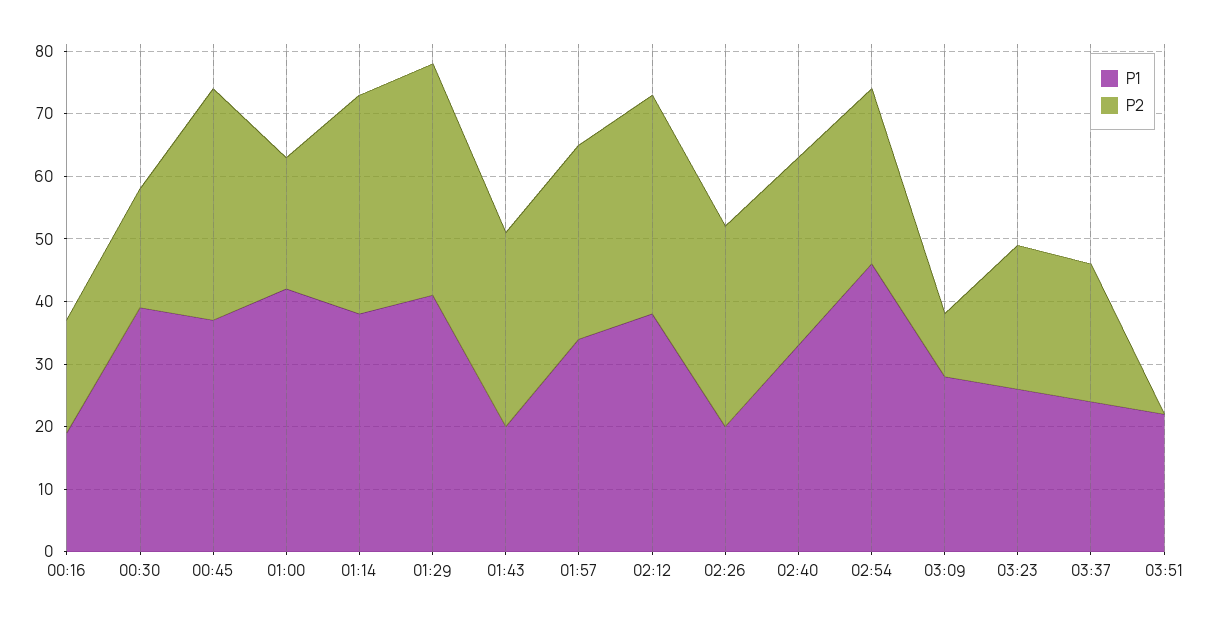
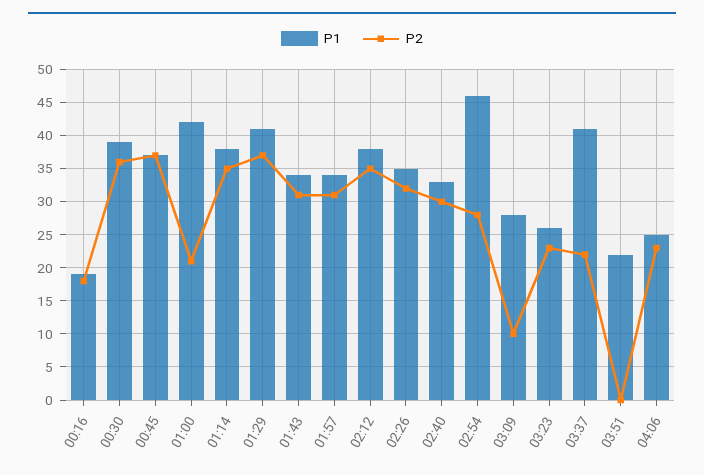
P2, 00:30: 20 -> 36
P1, 01:43: 20 -> 34
P1, 02:26: 20 -> 35
P1, 03:37: 25 -> 41
P1, 04:06: none -> 25
P2, 04:06: none -> 23

